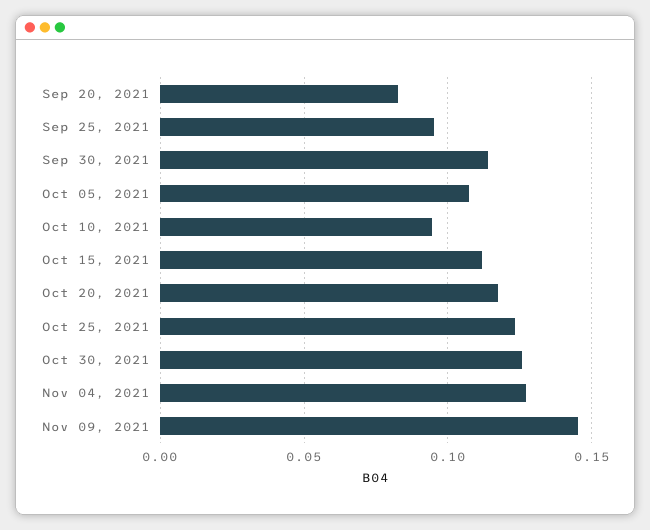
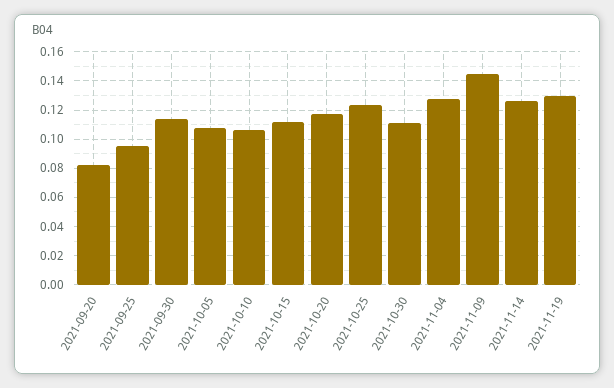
Oct 10, 2021: 0.095 -> 0.105
Oct 30, 2021: 0.125 -> 0.11
2021-11-14: none -> 0.125
2021-11-19: none -> 0.13

